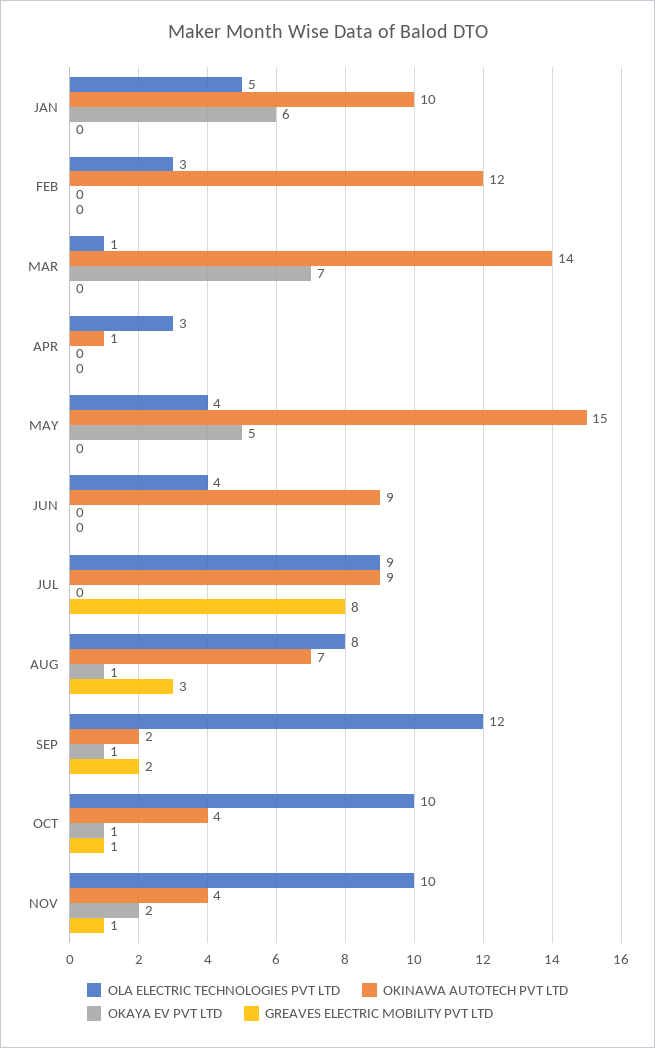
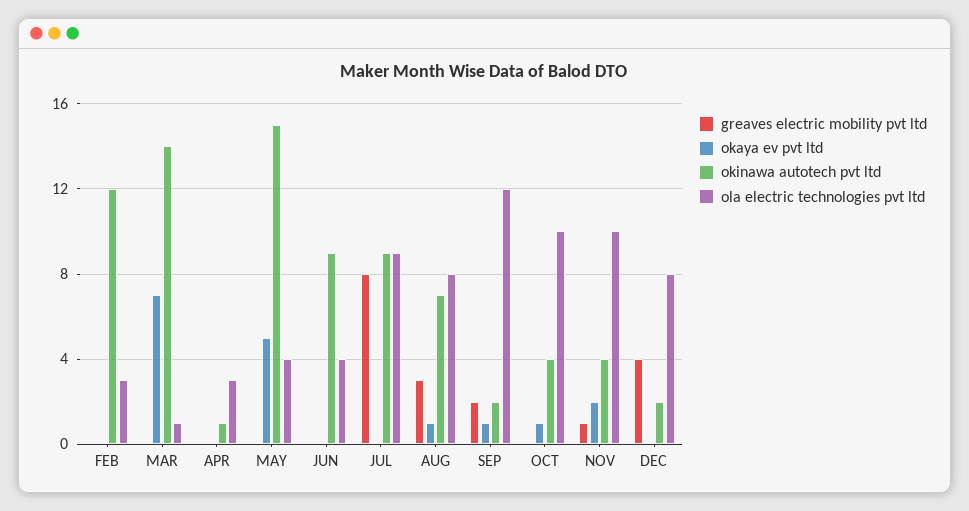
OLA ELECTRIC TECHNOLOGIES PVT LTD, JAN: 5 -> none
OKINAWA AUTOTECH PVT LTD, JAN: 10 -> none
OKAYA EV PVT LTD, JAN: 6 -> none
GREAVES ELECTRIC MOBILITY PVT LTD, JAN: 0 -> none
GREAVES ELECTRIC MOBILITY PVT LTD, OCT: 1 -> 0
GREAVES ELECTRIC MOBILITY PVT LTD, DEC: none -> 4
OKAYA EV PVT LTD, DEC: none -> 0
OKINAWA AUTOTECH PVT LTD, DEC: none -> 2
OLA ELECTRIC TECHNOLOGIES PVT LTD, DEC: none -> 8

